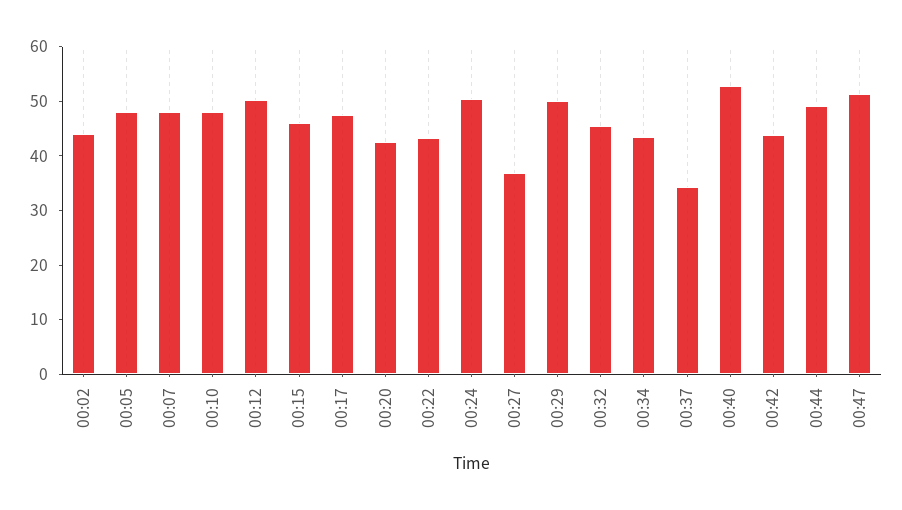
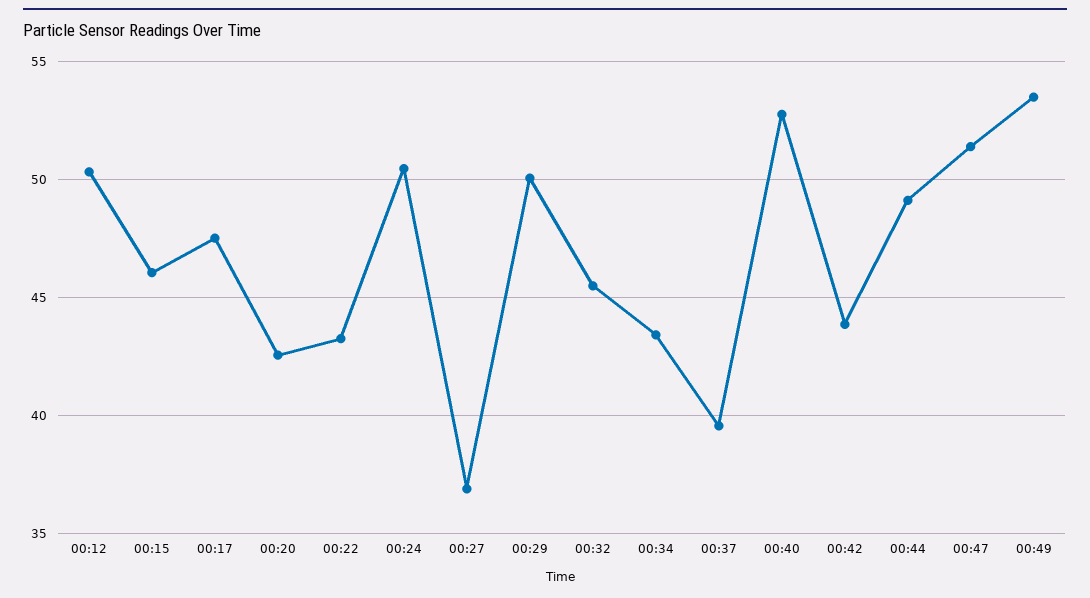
00:02: 44 -> none
00:05: 48 -> none
00:07: 48 -> none
00:10: 48 -> none
00:37: 34 -> 39.5
00:49: none -> 53.5

